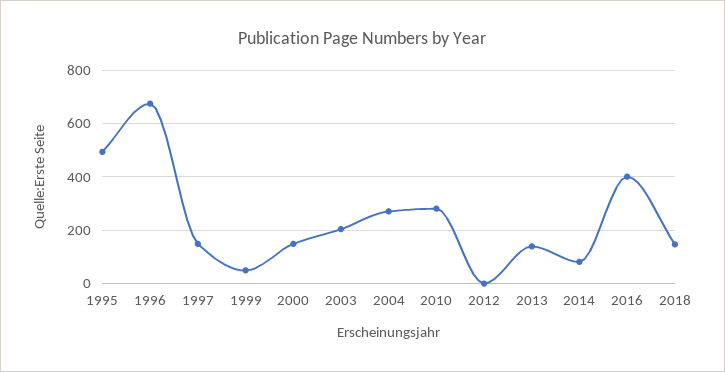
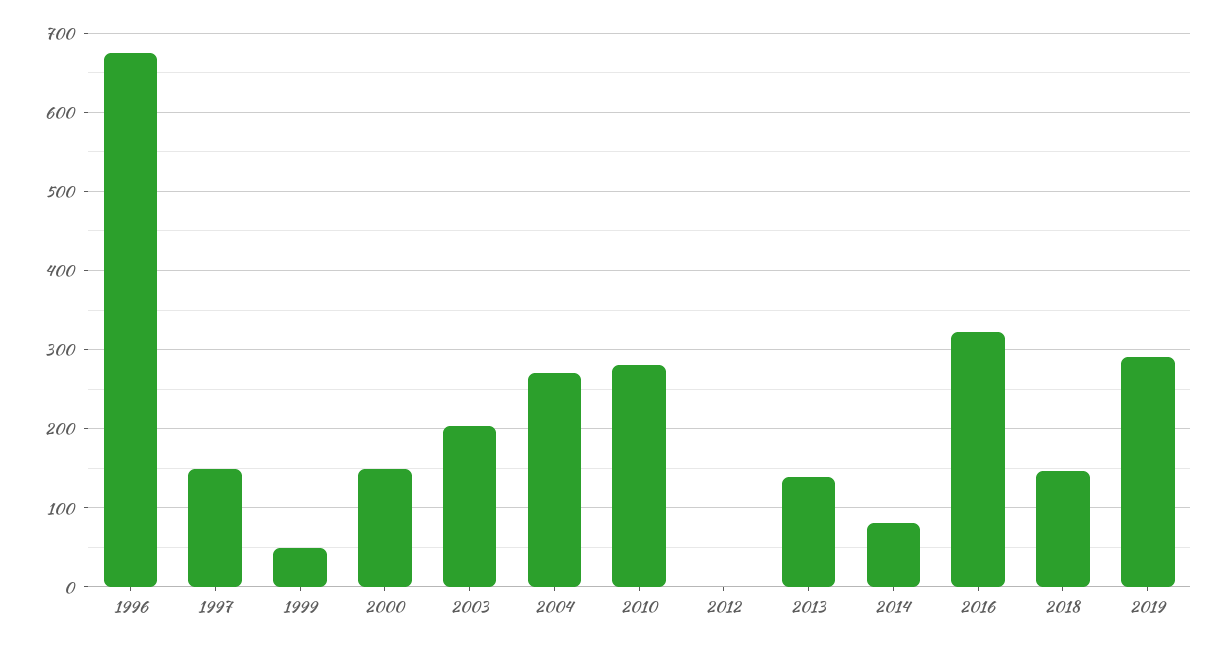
1995: 500 -> none
2016: 400 -> 320
2019: none -> 290

